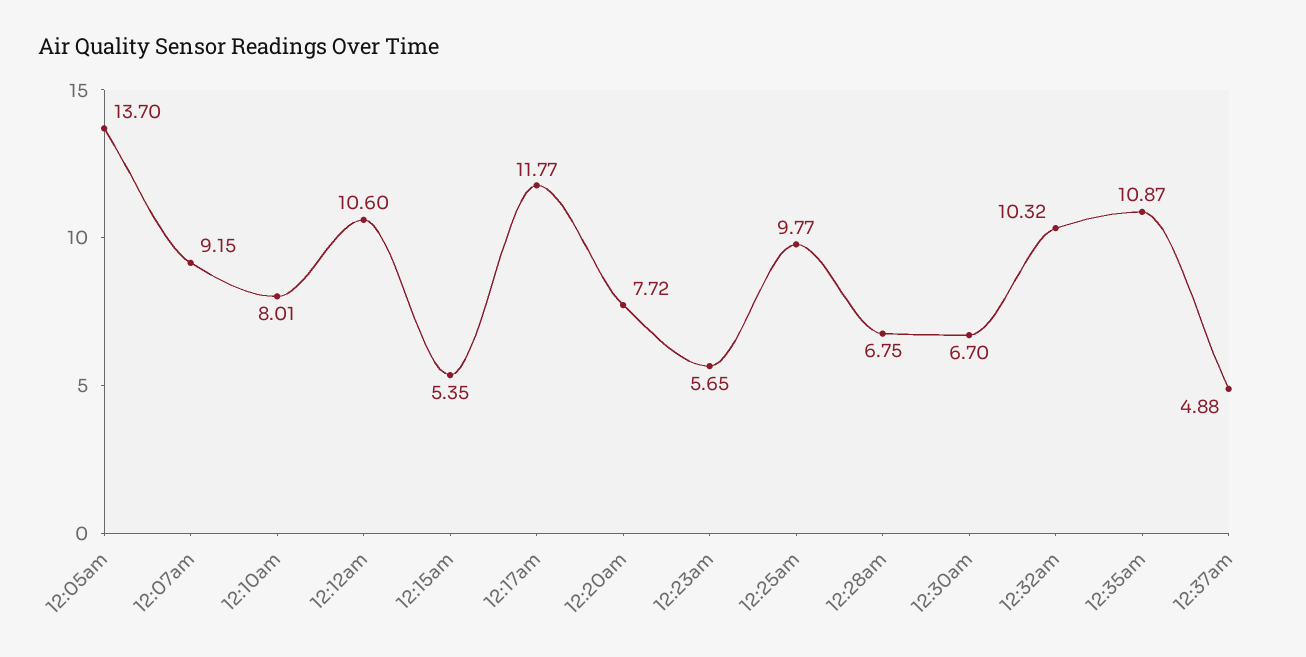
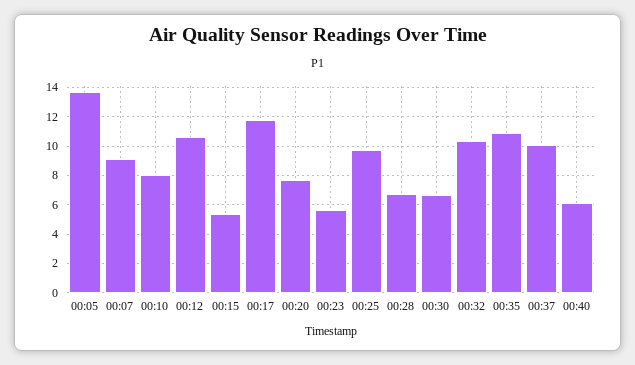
12:37am: 4.88 -> 10
00:40: none -> 6

